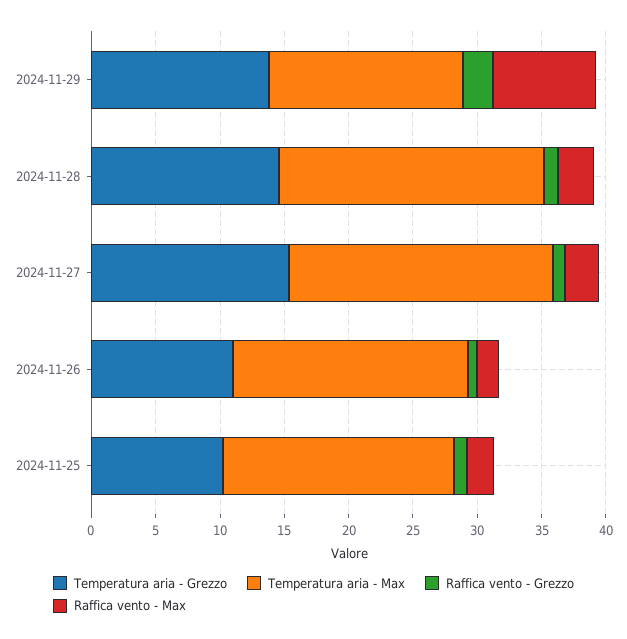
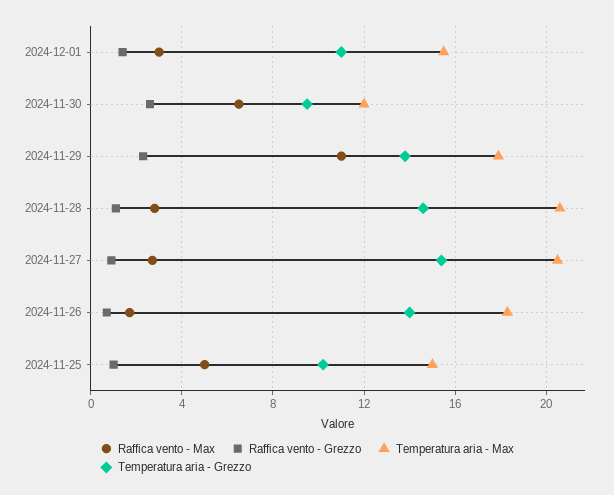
Temperatura aria - Max, 2024-11-29: 15 -> 18
Raffica vento - Max, 2024-11-29: 8 -> 11
Temperatura aria - Grezzo, 2024-11-26: 11 -> 14
Temperatura aria - Max, 2024-11-25: 18 -> 15
Raffica vento - Max, 2024-11-25: 2 -> 5
Raffica vento - Max, 2024-12-01: none -> 3
Raffica vento - Grezzo, 2024-12-01: none -> 1.5
Temperatura aria - Max, 2024-12-01: none -> 15.5
Temperatura aria - Grezzo, 2024-12-01: none -> 11
Raffica vento - Max, 2024-11-30: none -> 6.5
Raffica vento - Grezzo, 2024-11-30: none -> 2.5
Temperatura aria - Max, 2024-11-30: none -> 12
Temperatura aria - Grezzo, 2024-11-30: none -> 9.5

